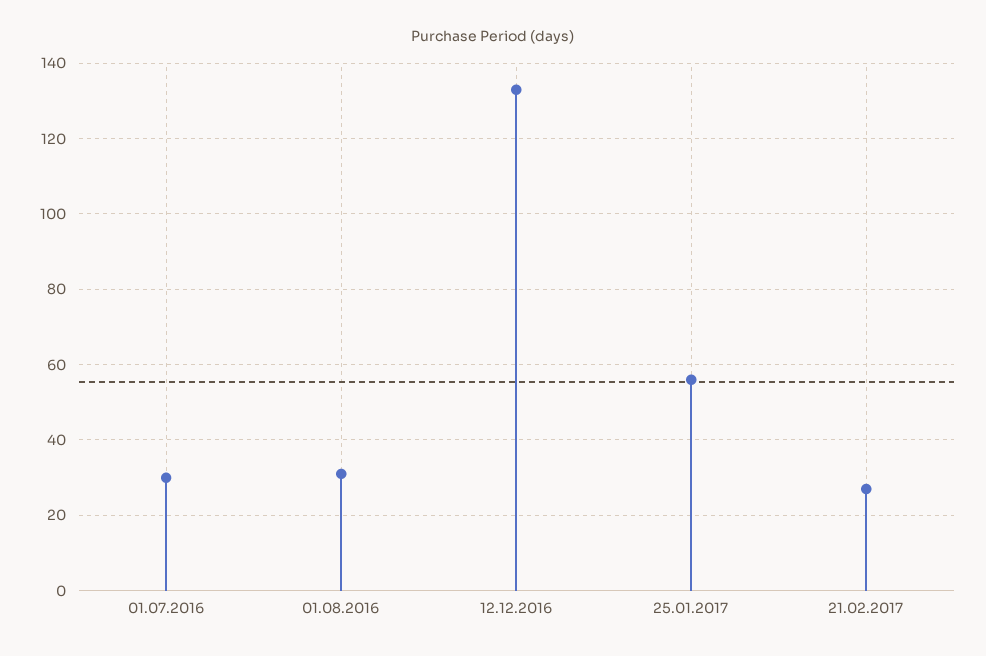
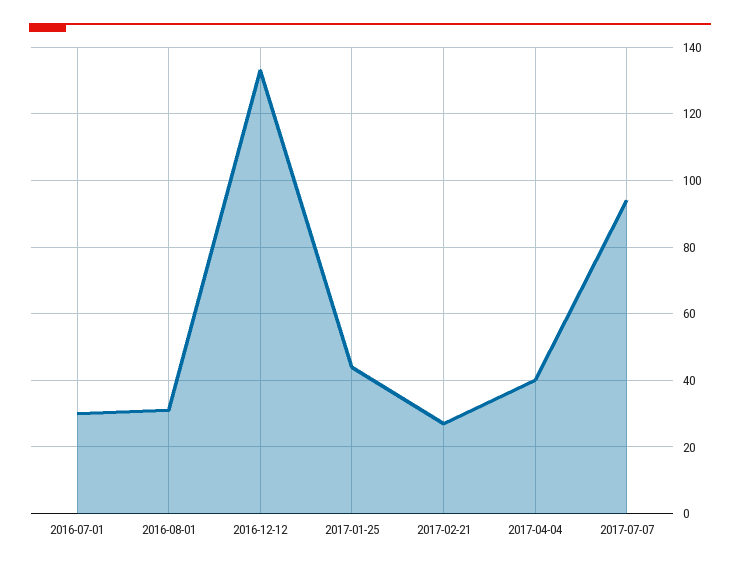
25.01.2017: 55 -> 45
2017-04-04: none -> 40
2017-07-07: none -> 95

